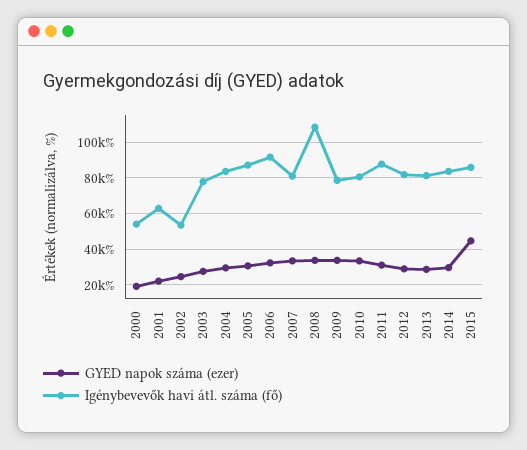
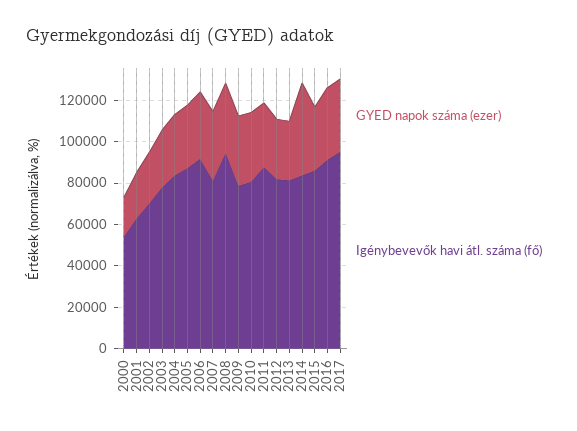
Igénybevevők havi átl. száma (fő), 2002: 55000 -> 70000
Igénybevevők havi átl. száma (fő), 2008: 110000 -> 95000
GYED napok száma (ezer), 2014: 30000 -> 45000
GYED napok száma (ezer), 2015: 45000 -> 30000
GYED napok száma (ezer), 2016: none -> 35000
Igénybevevők havi átl. száma (fő), 2016: none -> 90000
GYED napok száma (ezer), 2017: none -> 35000
Igénybevevők havi átl. száma (fő), 2017: none -> 95000

